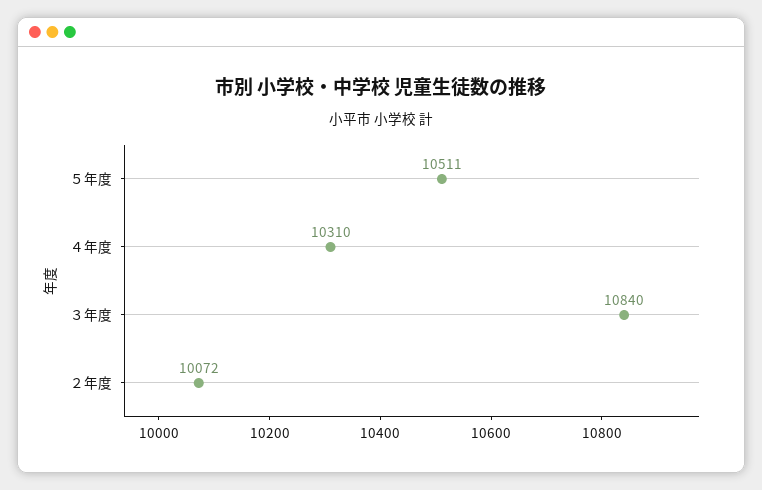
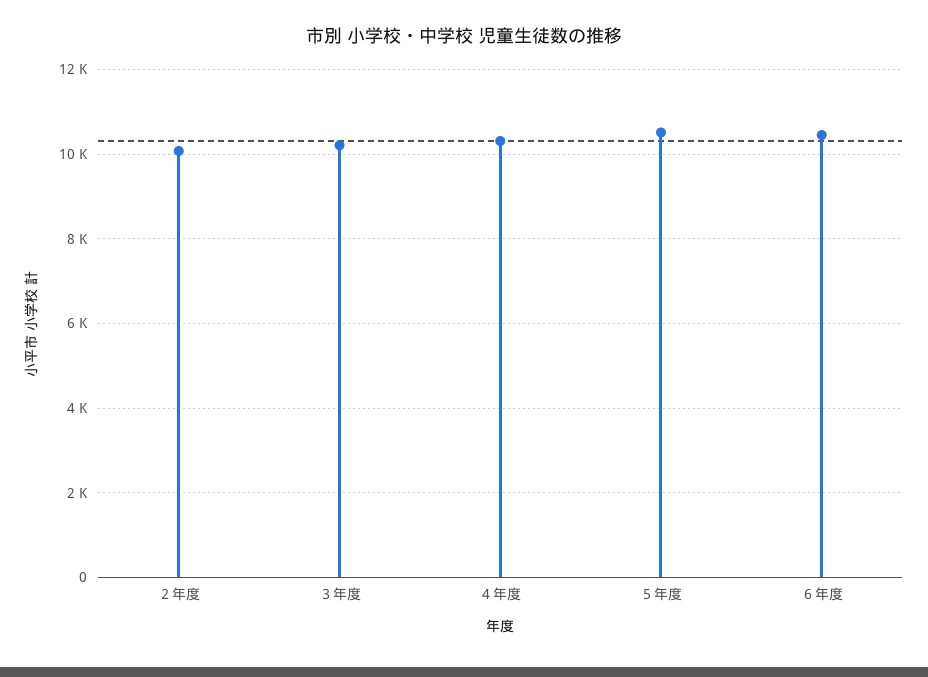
３年度: 10840 -> 10200
６年度: none -> 10400

